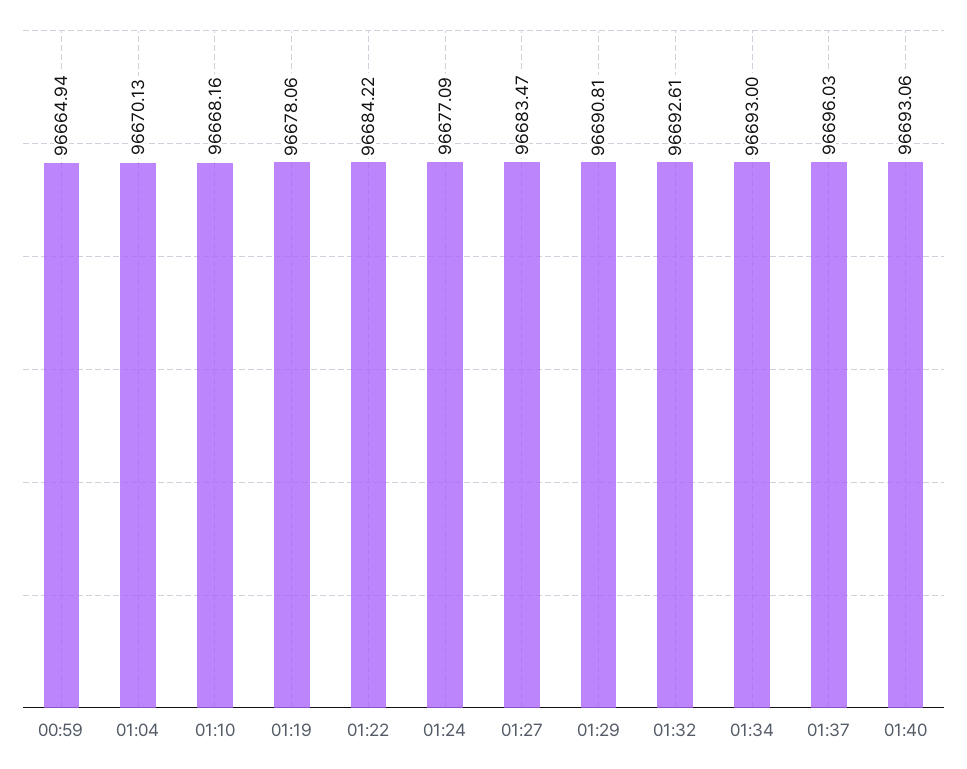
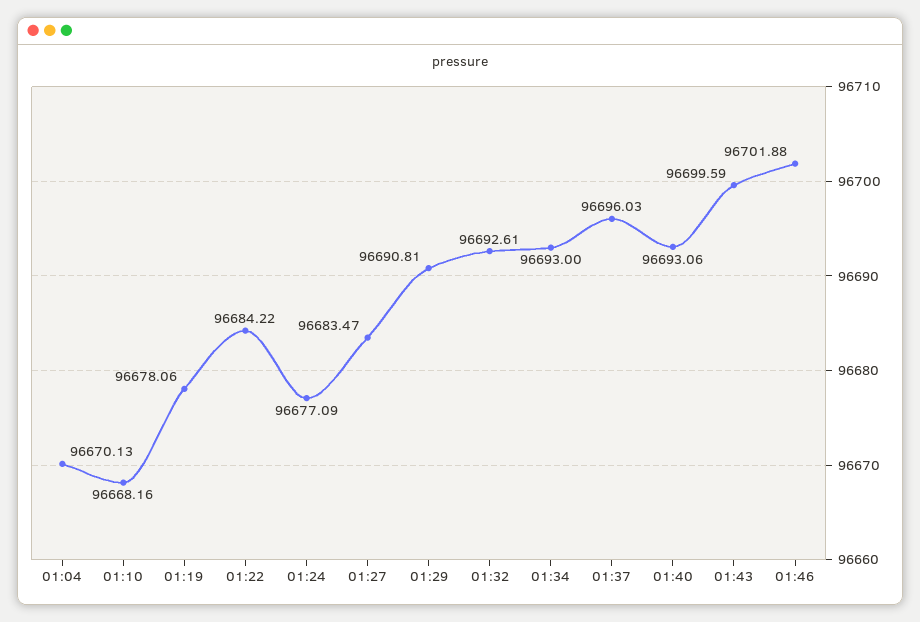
00:59: 96664.94 -> none
01:43: none -> 96699.59
01:46: none -> 96701.88

